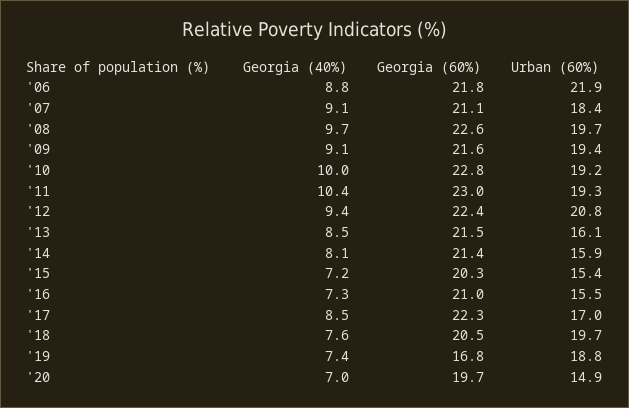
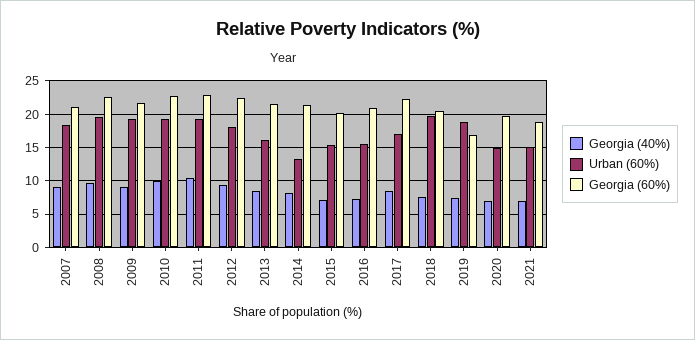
Georgia (40%), '06: 8.8 -> none
Georgia (60%), '06: 21.8 -> none
Urban (60%), '06: 21.9 -> none
Urban (60%), '12: 20.8 -> 18
Urban (60%), '14: 15.9 -> 13
Georgia (40%), 2021: none -> 7
Urban (60%), 2021: none -> 15
Georgia (60%), 2021: none -> 19

